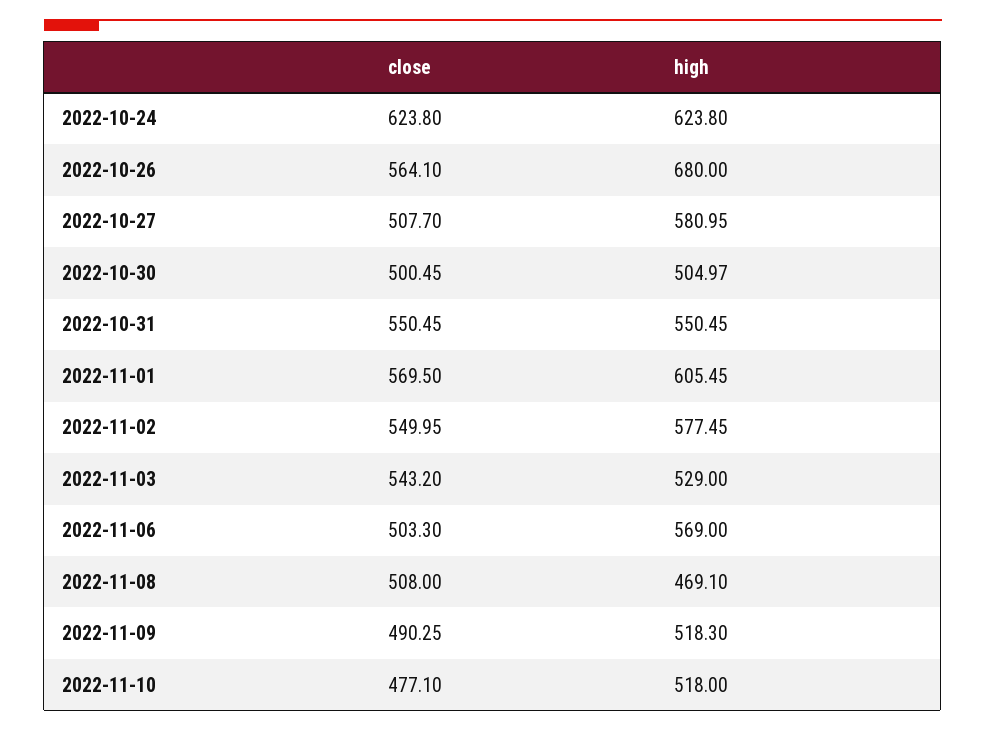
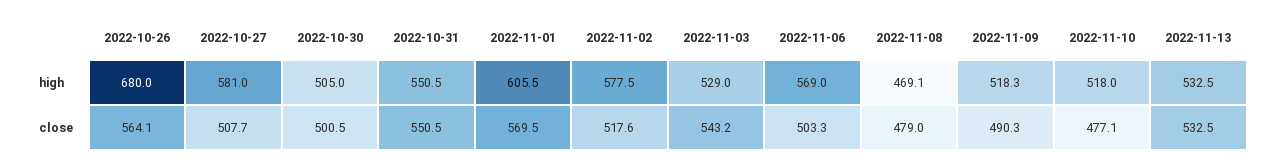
close, 2022-10-24: 623.8 -> none
high, 2022-10-24: 623.8 -> none
close, 2022-11-02: 549.95 -> 517.6
close, 2022-11-08: 508 -> 479
high, 2022-11-13: none -> 532.5
close, 2022-11-13: none -> 532.5

